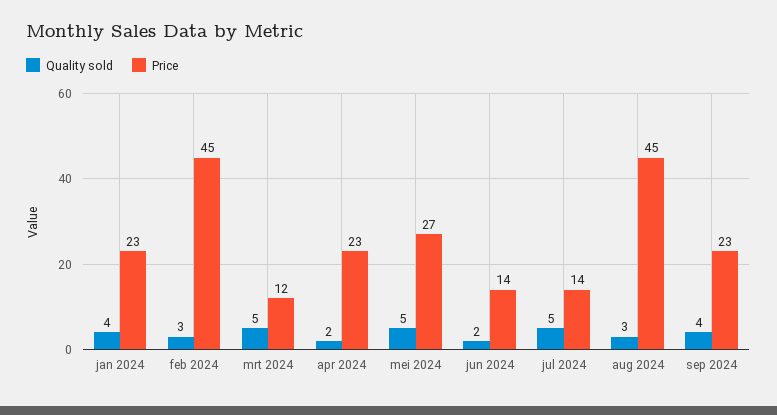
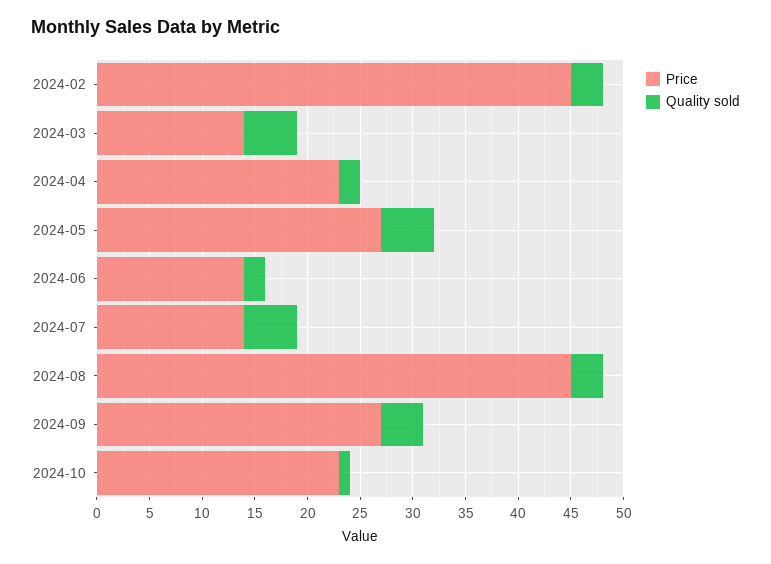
Quality sold, jan 2024: 4 -> none
Price, jan 2024: 23 -> none
Price, mrt 2024: 12 -> 14
Price, sep 2024: 23 -> 27
Price, 2024-10: none -> 23
Quality sold, 2024-10: none -> 1

